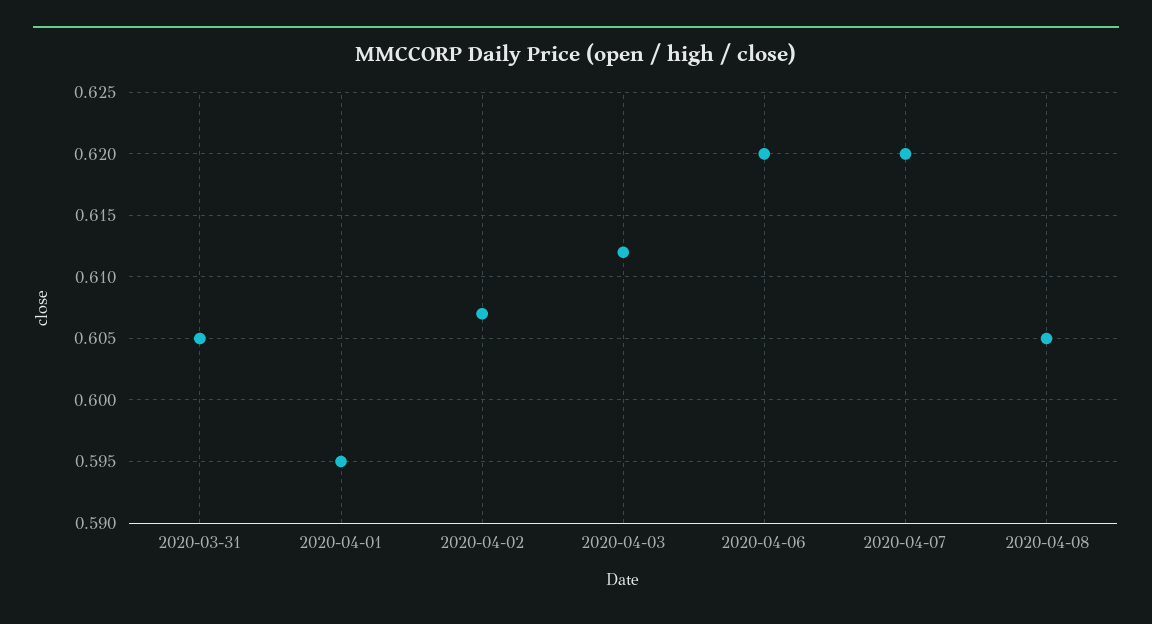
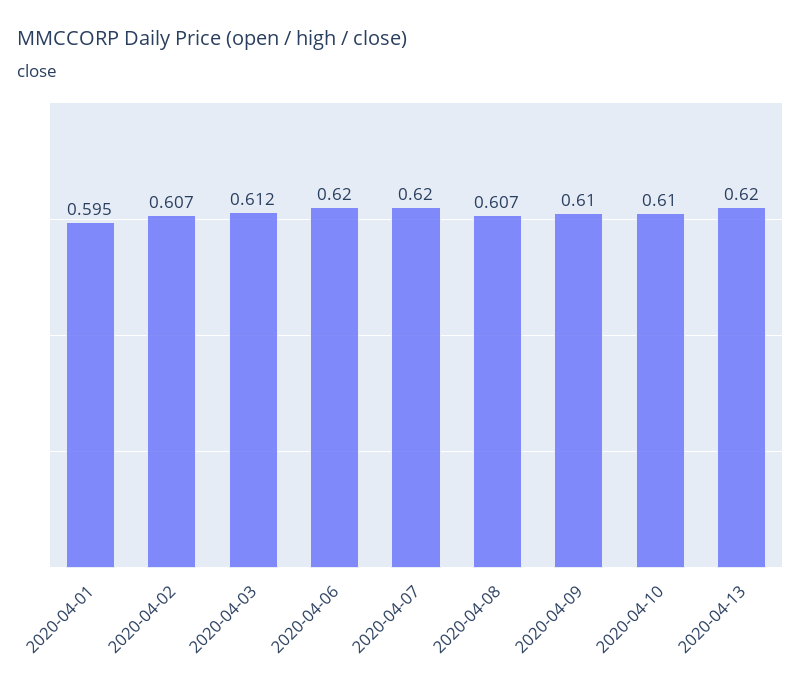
2020-03-31: 0.605 -> none
2020-04-08: 0.605 -> 0.607
2020-04-09: none -> 0.61
2020-04-10: none -> 0.61
2020-04-13: none -> 0.62

